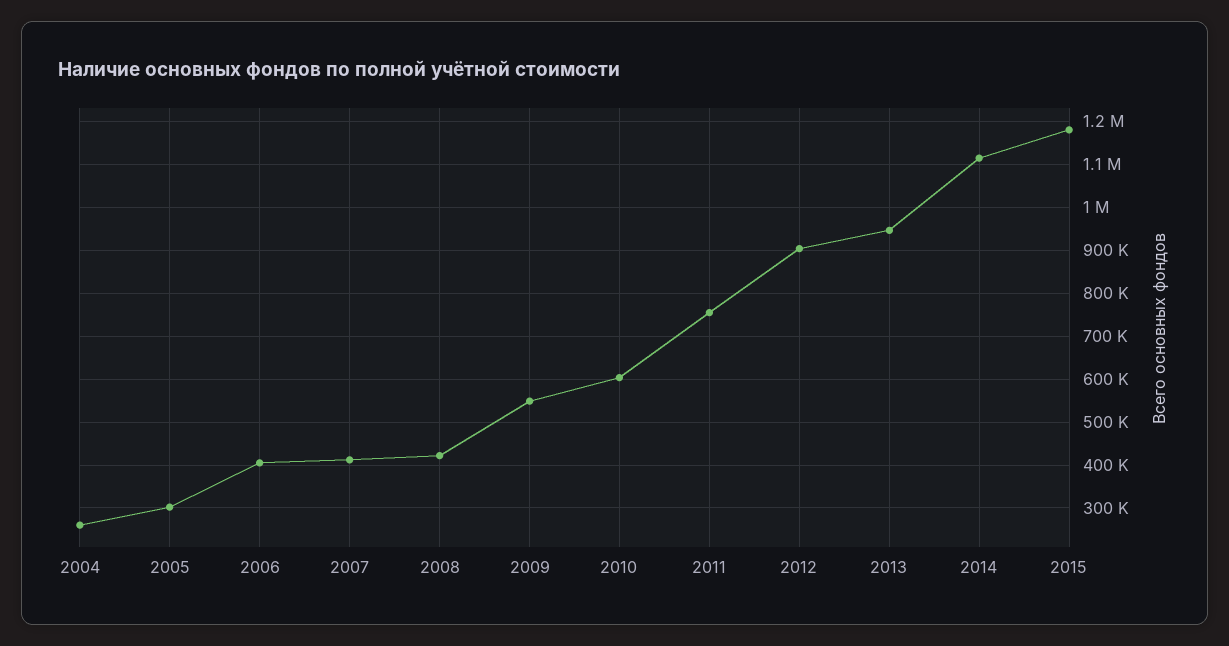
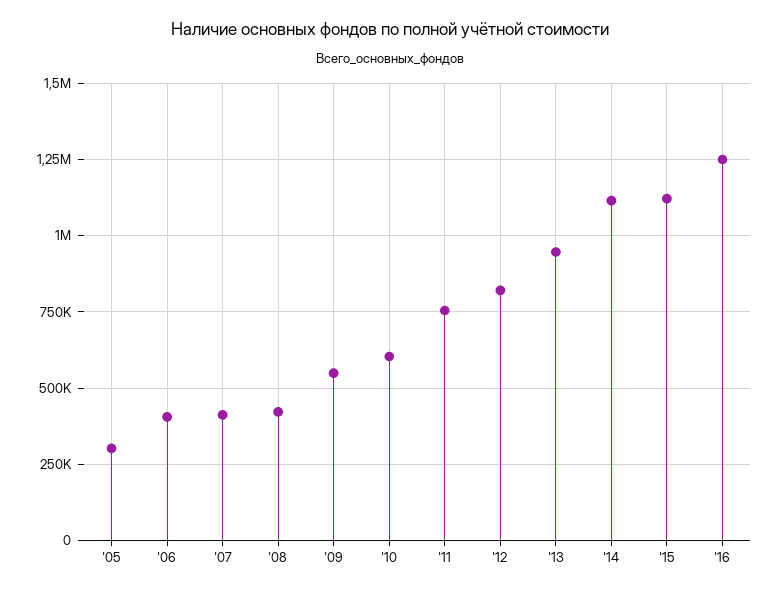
2004: 260000 -> none
2012: 900000 -> 825000
2015: 1180000 -> 1125000
'16: none -> 1250000

